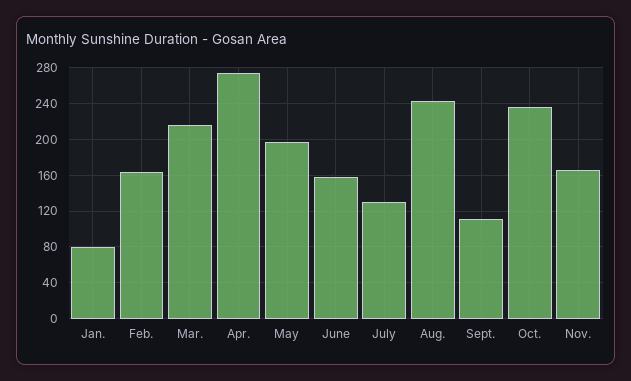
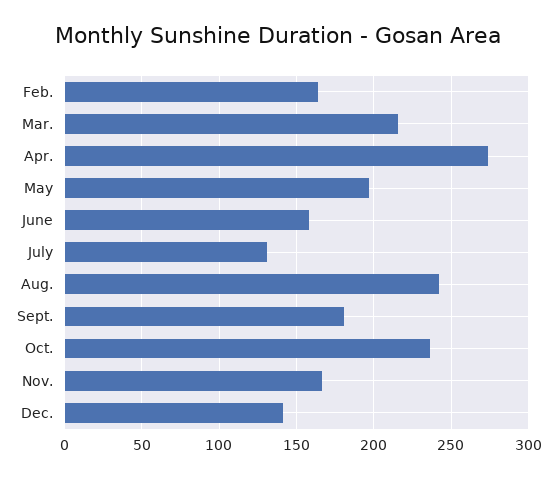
Jan.: 80 -> none
Sept.: 110 -> 180
Dec.: none -> 140

